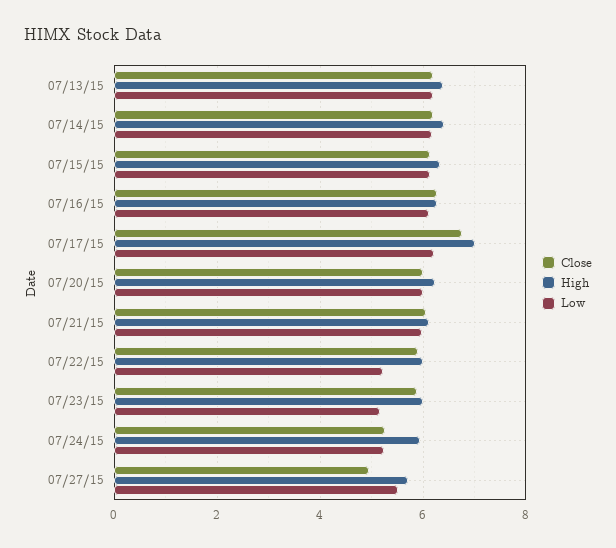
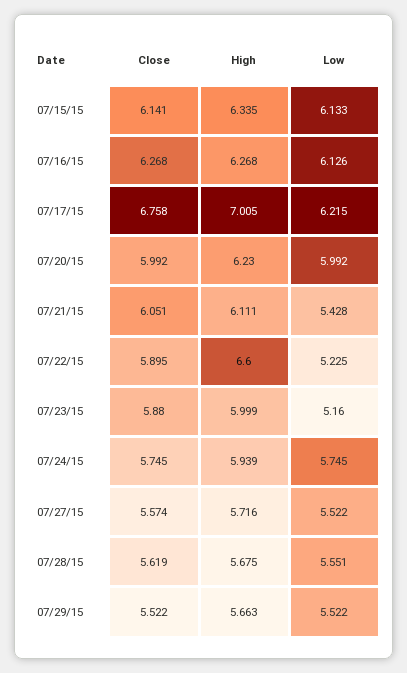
Close, 07/13/15: 6.2 -> none
High, 07/13/15: 6.4 -> none
Low, 07/13/15: 6.2 -> none
Close, 07/14/15: 6.2 -> none
High, 07/14/15: 6.4 -> none
Low, 07/14/15: 6.2 -> none
Low, 07/21/15: 6 -> 5.428
High, 07/22/15: 6 -> 6.6
Close, 07/24/15: 5.2 -> 5.745
Low, 07/24/15: 5.2 -> 5.745
Close, 07/27/15: 5 -> 5.574
Close, 07/28/15: none -> 5.619
High, 07/28/15: none -> 5.675
Low, 07/28/15: none -> 5.551
Close, 07/29/15: none -> 5.522
High, 07/29/15: none -> 5.663
Low, 07/29/15: none -> 5.522

